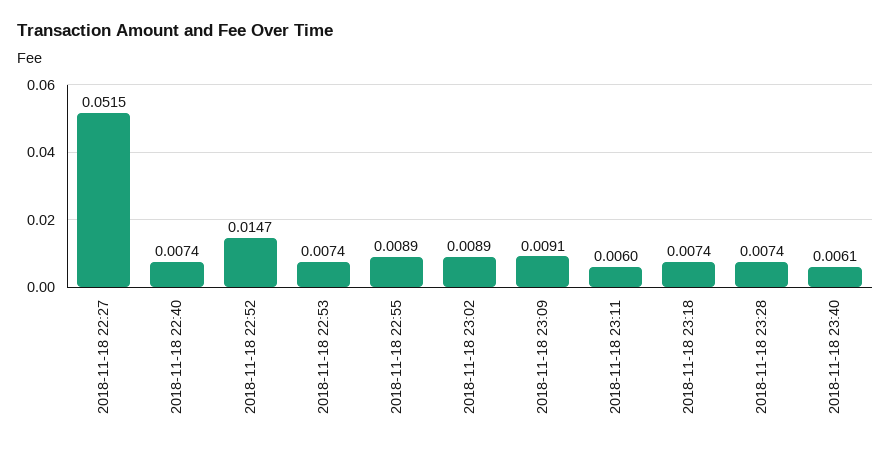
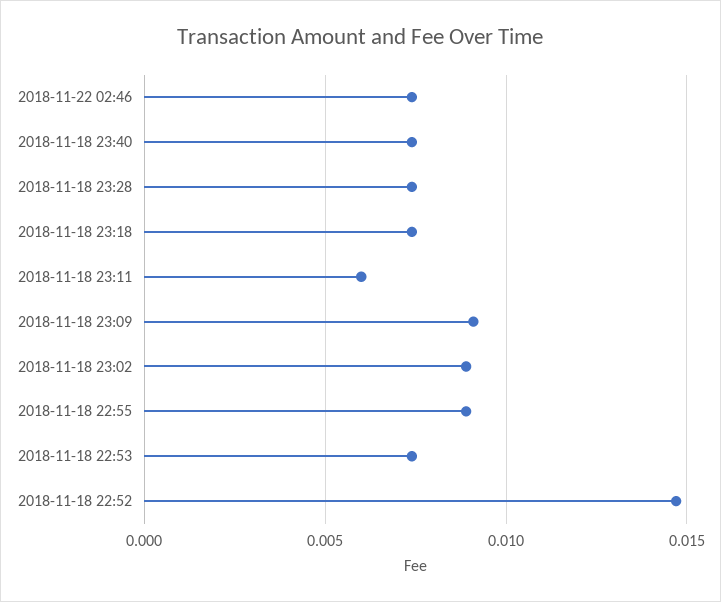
2018-11-18 22:27: 0.0515 -> none
2018-11-18 22:40: 0.0074 -> none
2018-11-18 23:40: 0.0061 -> 0.0075
2018-11-22 02:46: none -> 0.0075

